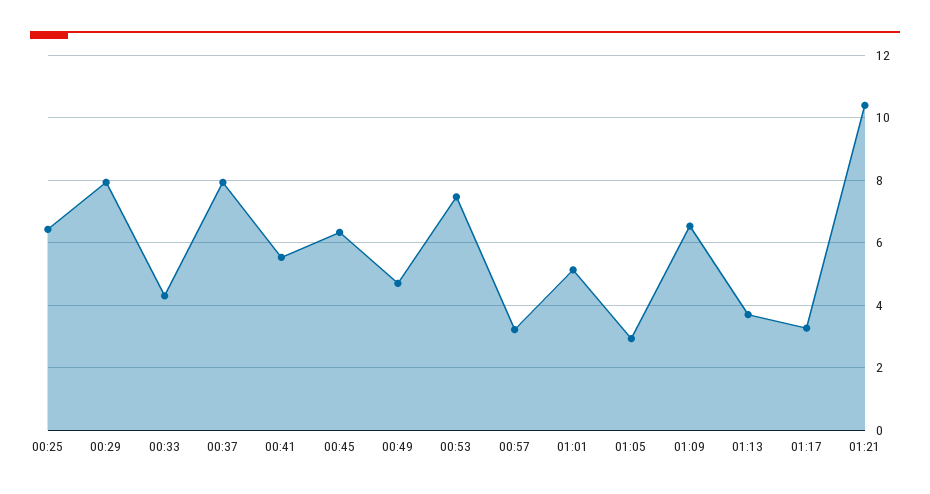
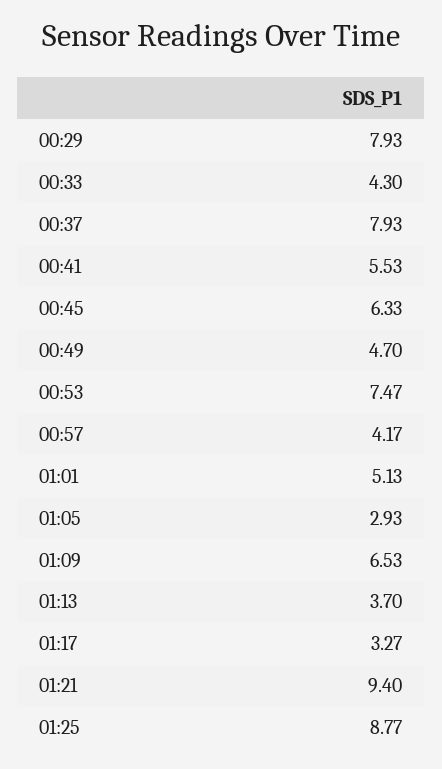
00:25: 6.4 -> none
00:57: 3.2 -> 4.17
01:21: 10.4 -> 9.4
01:25: none -> 8.77

